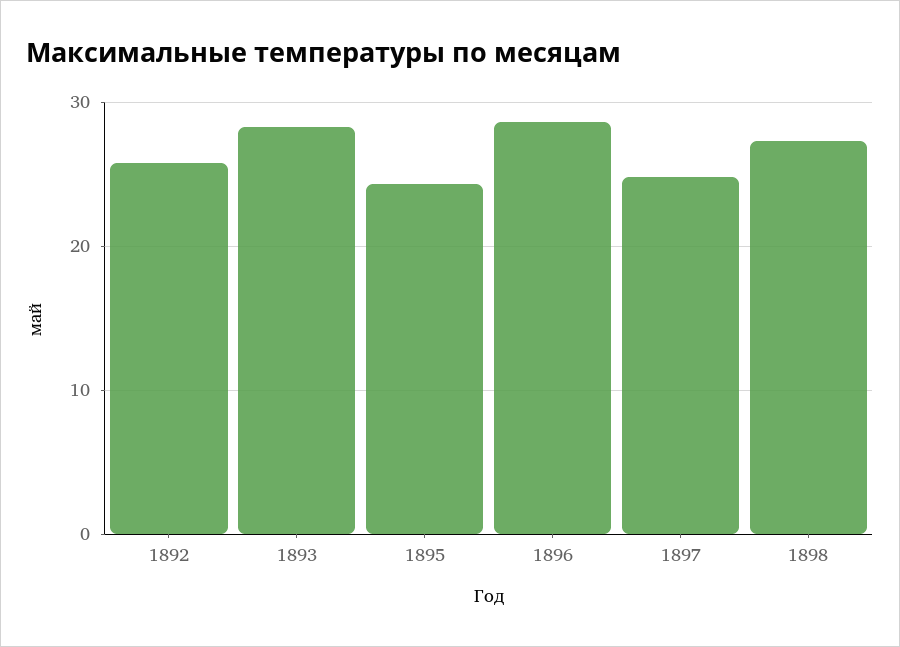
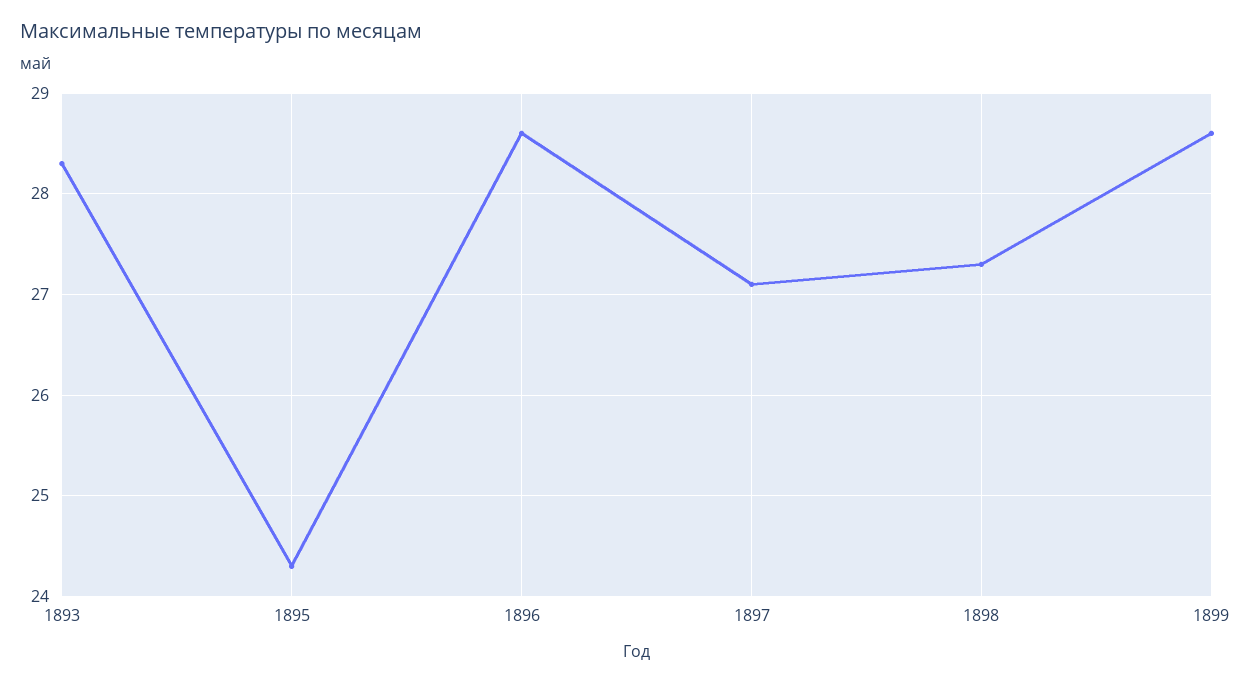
1892: 26 -> none
1897: 25 -> 27.1
1899: none -> 28.6

